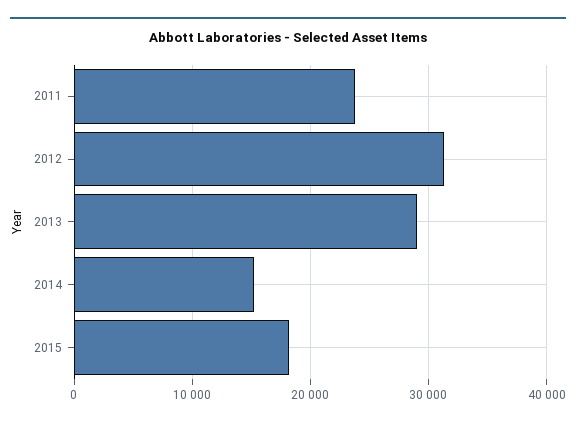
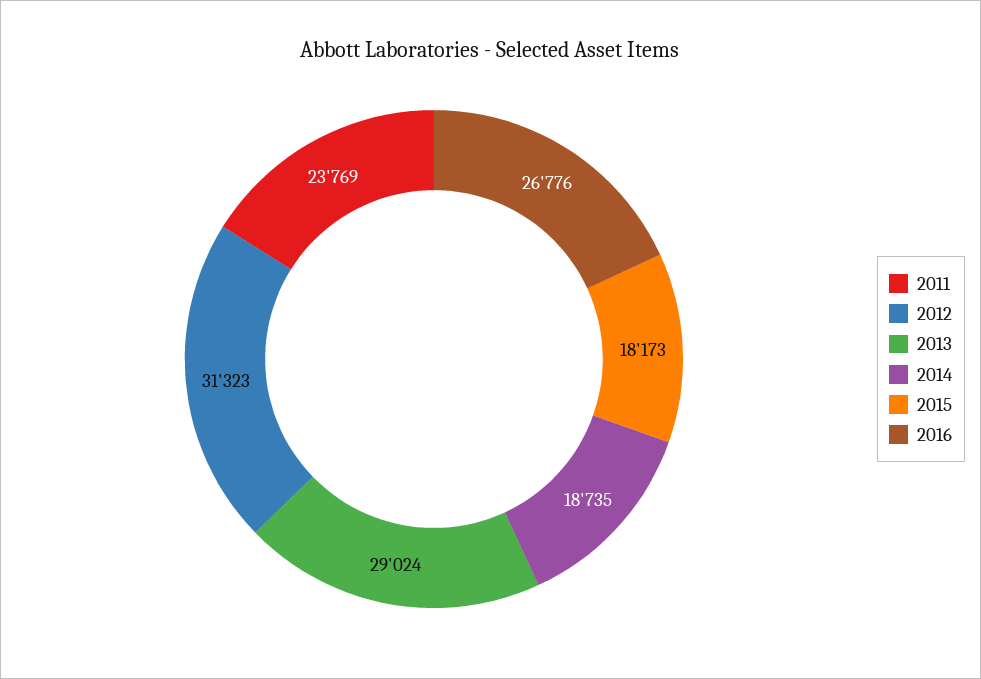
2014: 15000 -> 18735
2016: none -> 26776

